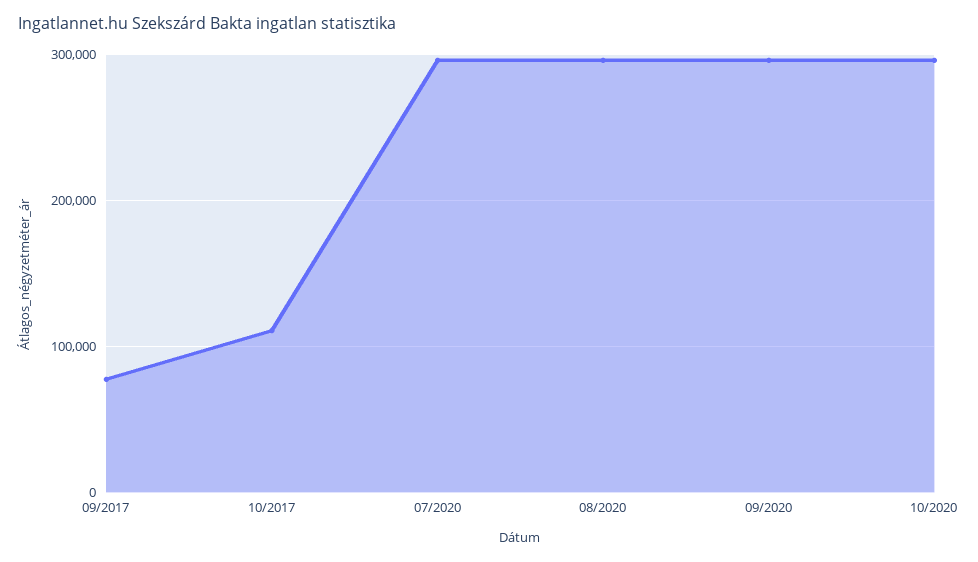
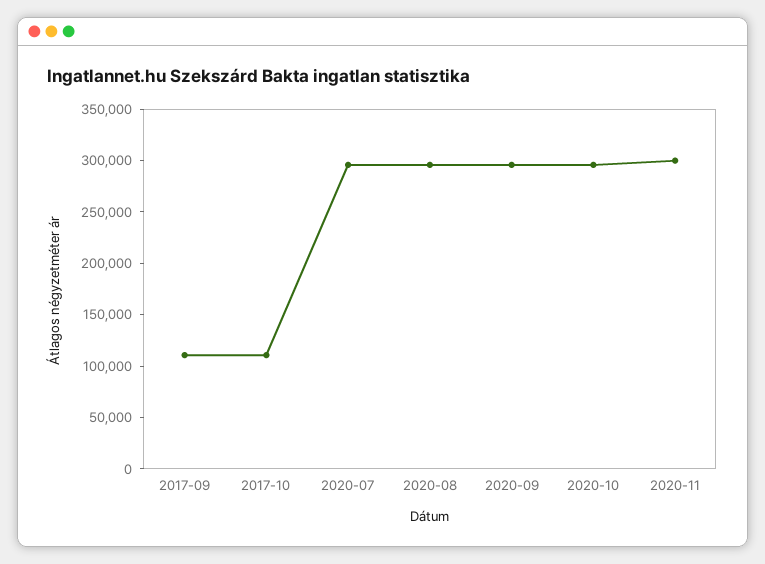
09/2017: 80000 -> 110000
2020-11: none -> 300000

